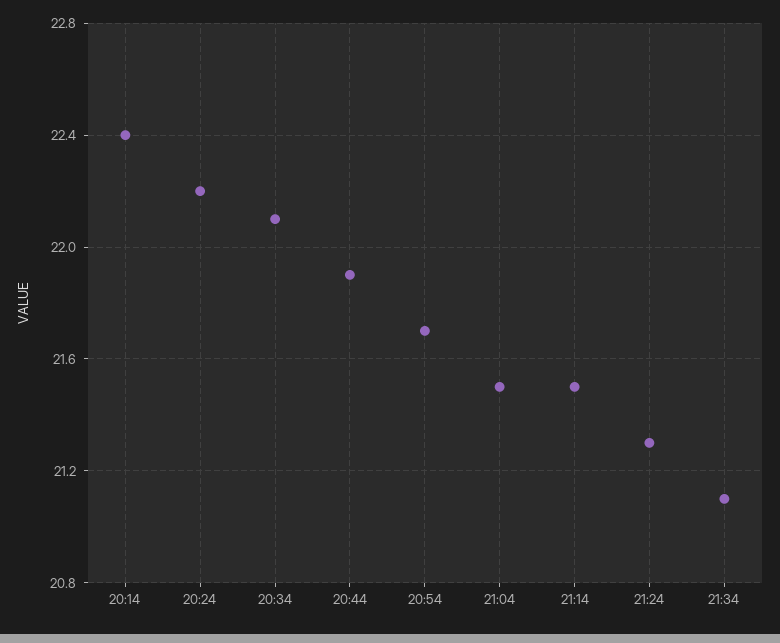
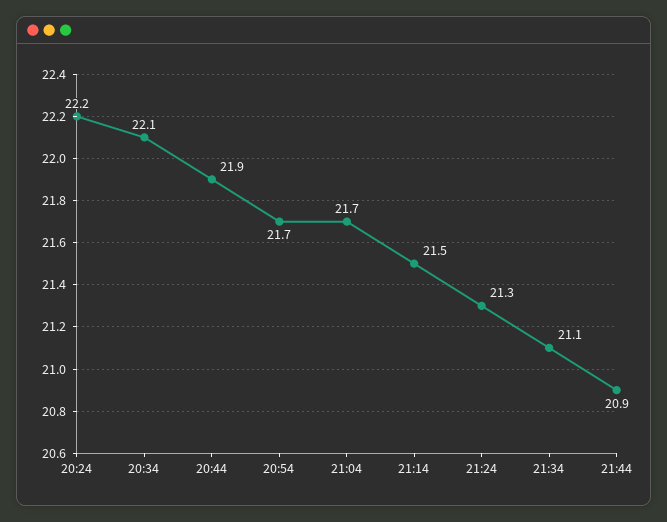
20:14: 22.4 -> none
21:04: 21.5 -> 21.7
21:44: none -> 20.9

